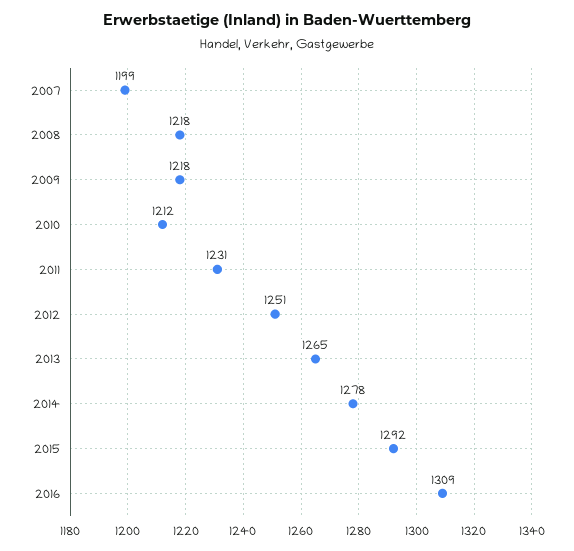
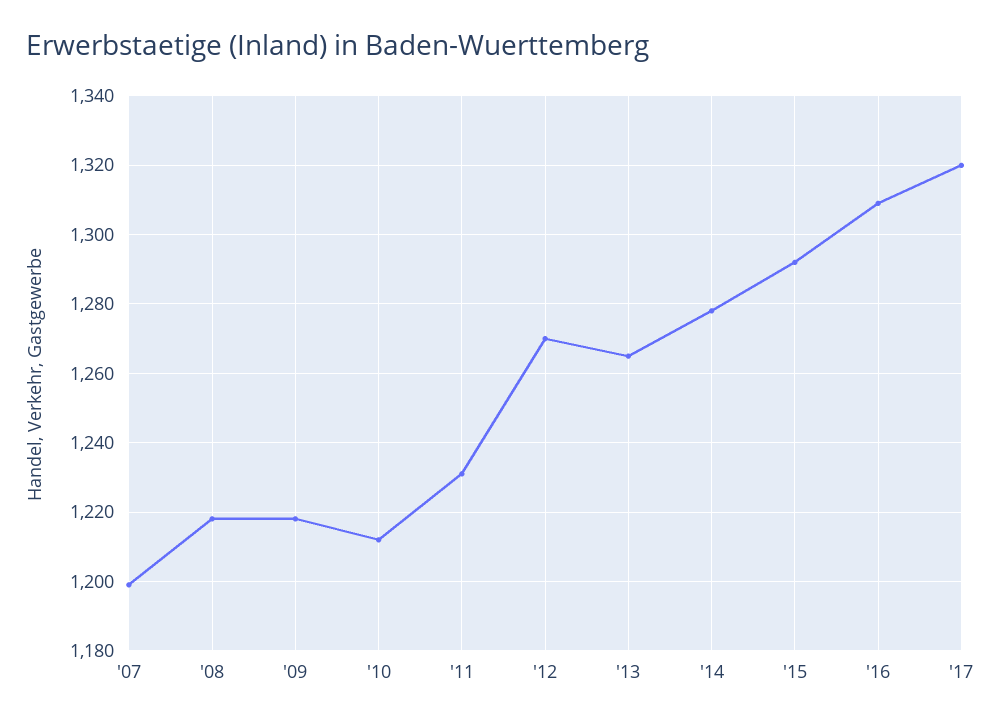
2012: 1251 -> 1270
'17: none -> 1320

